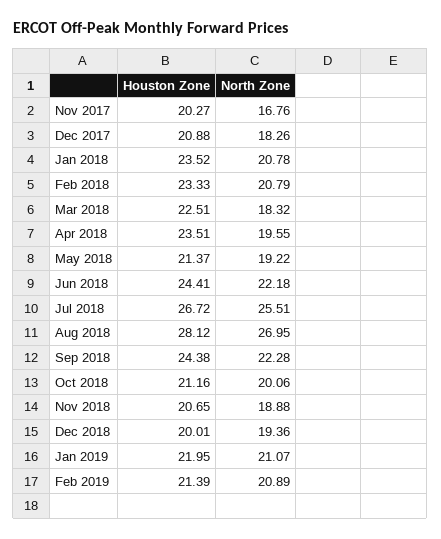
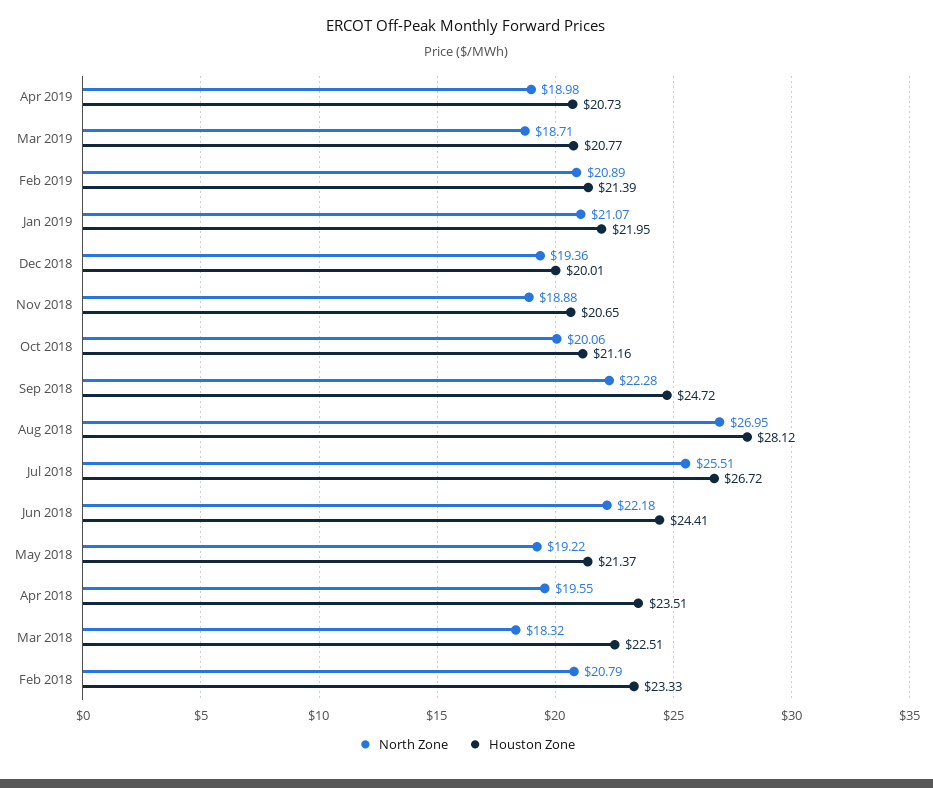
Houston Zone, Nov 2017: 20.27 -> none
North Zone, Nov 2017: 16.76 -> none
Houston Zone, Dec 2017: 20.88 -> none
North Zone, Dec 2017: 18.26 -> none
Houston Zone, Jan 2018: 23.52 -> none
North Zone, Jan 2018: 20.78 -> none
Houston Zone, Sep 2018: 24.38 -> 24.72
North Zone, Apr 2019: none -> 18.98
Houston Zone, Apr 2019: none -> 20.73
North Zone, Mar 2019: none -> 18.71
Houston Zone, Mar 2019: none -> 20.77

